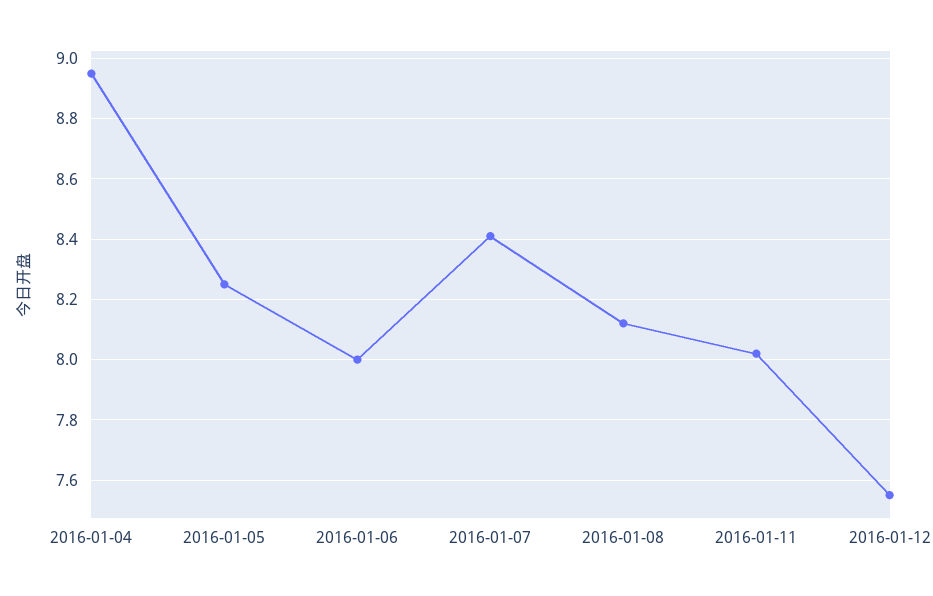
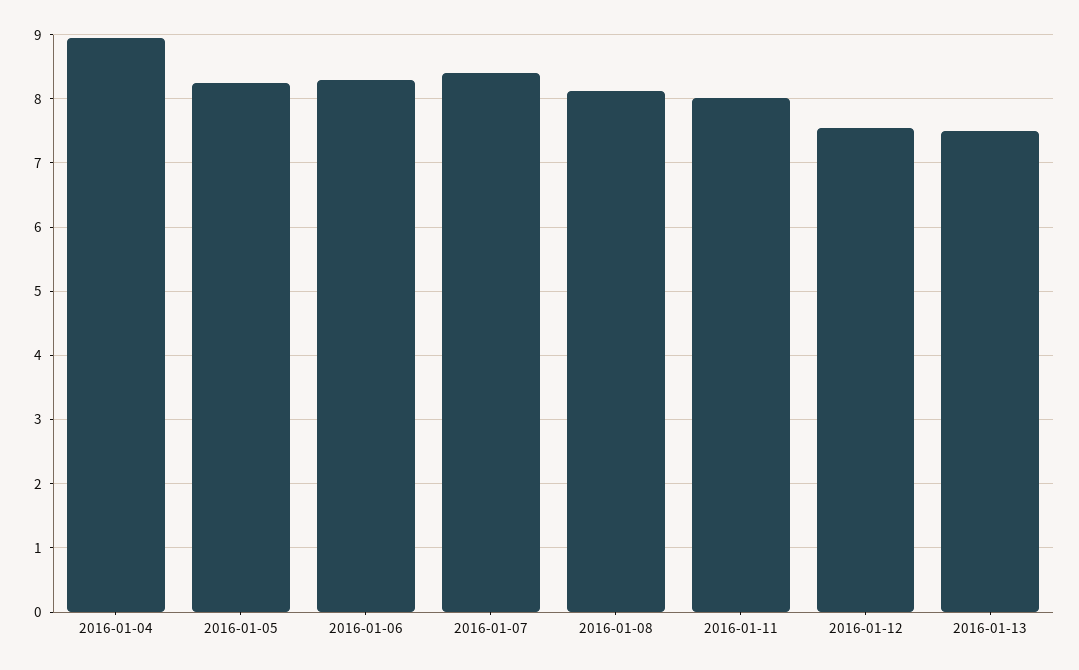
2016-01-06: 8 -> 8.3
2016-01-13: none -> 7.5

